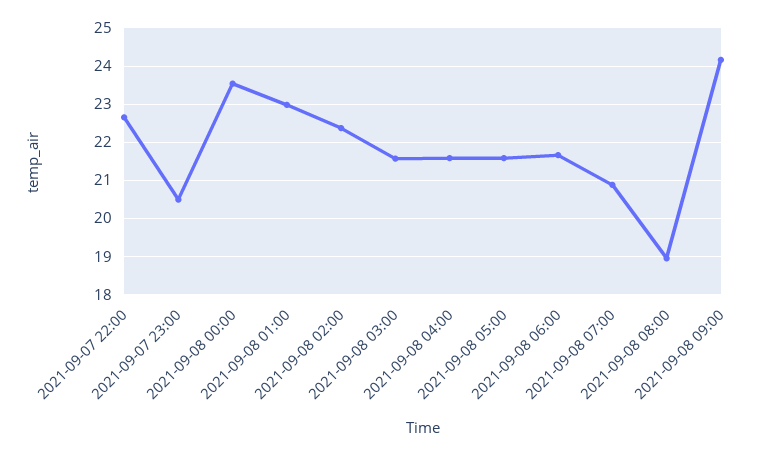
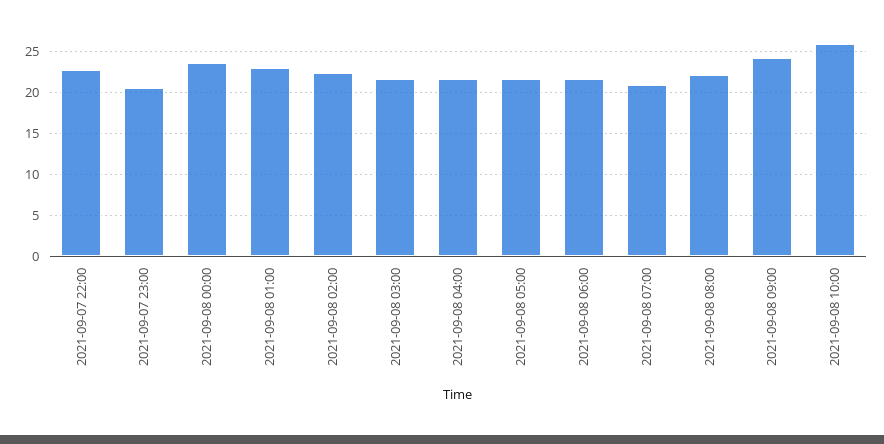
2021-09-08 08:00: 19 -> 22
2021-09-08 10:00: none -> 26

